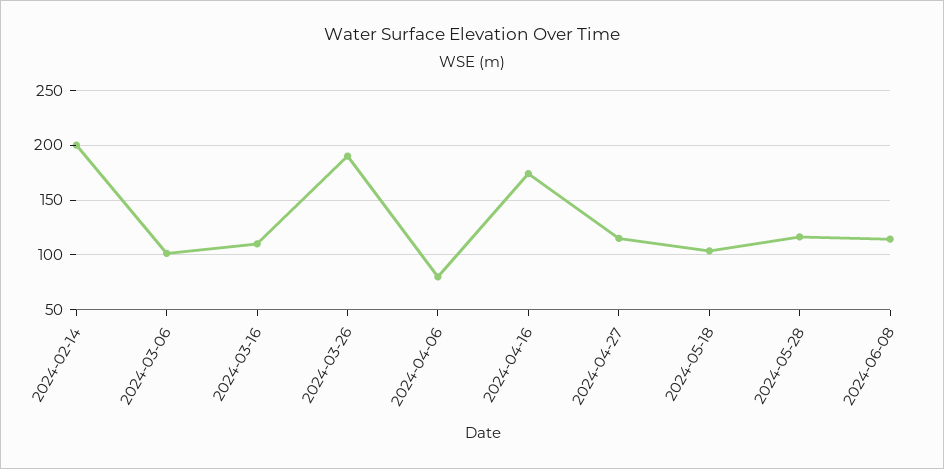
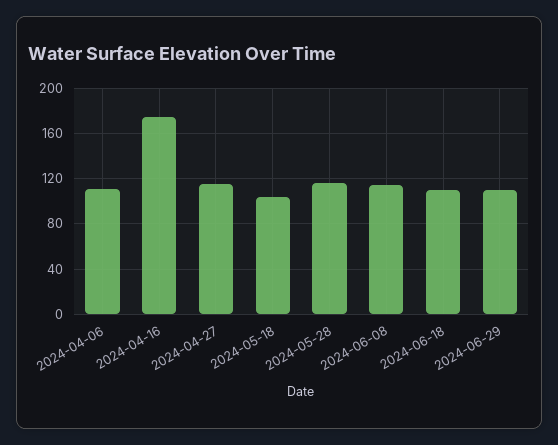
2024-02-14: 200 -> none
2024-03-06: 100 -> none
2024-03-16: 110 -> none
2024-03-26: 190 -> none
2024-04-06: 80 -> 110
2024-06-18: none -> 110
2024-06-29: none -> 110

